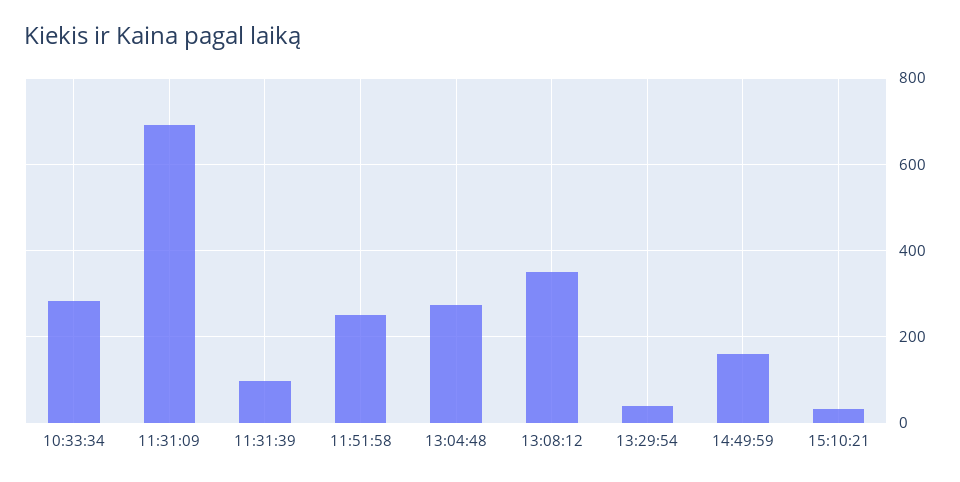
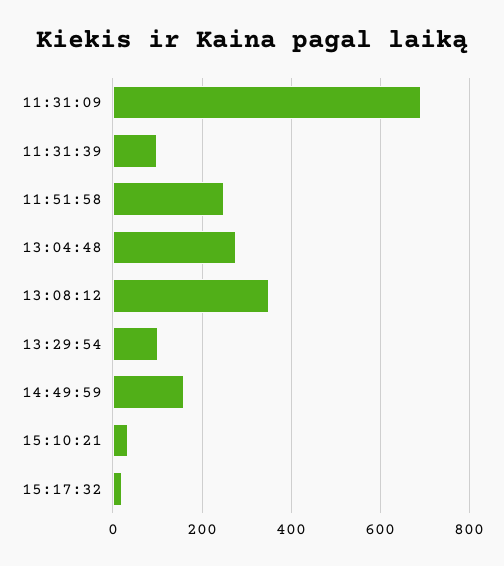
10:33:34: 280 -> none
13:29:54: 40 -> 100
15:17:32: none -> 20

